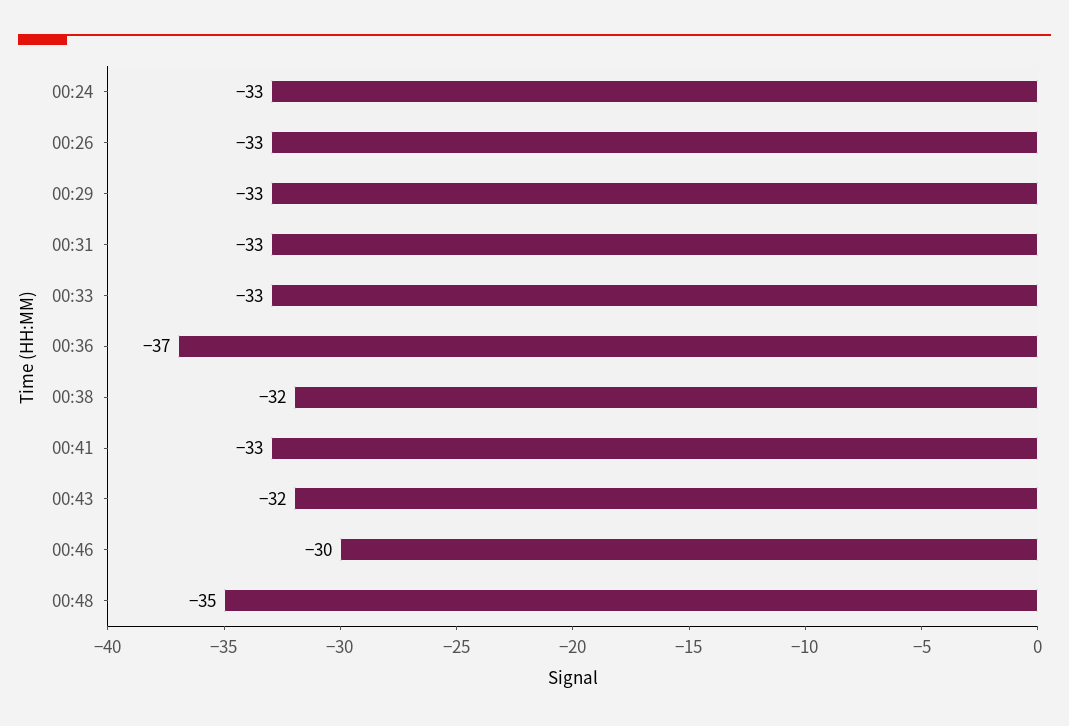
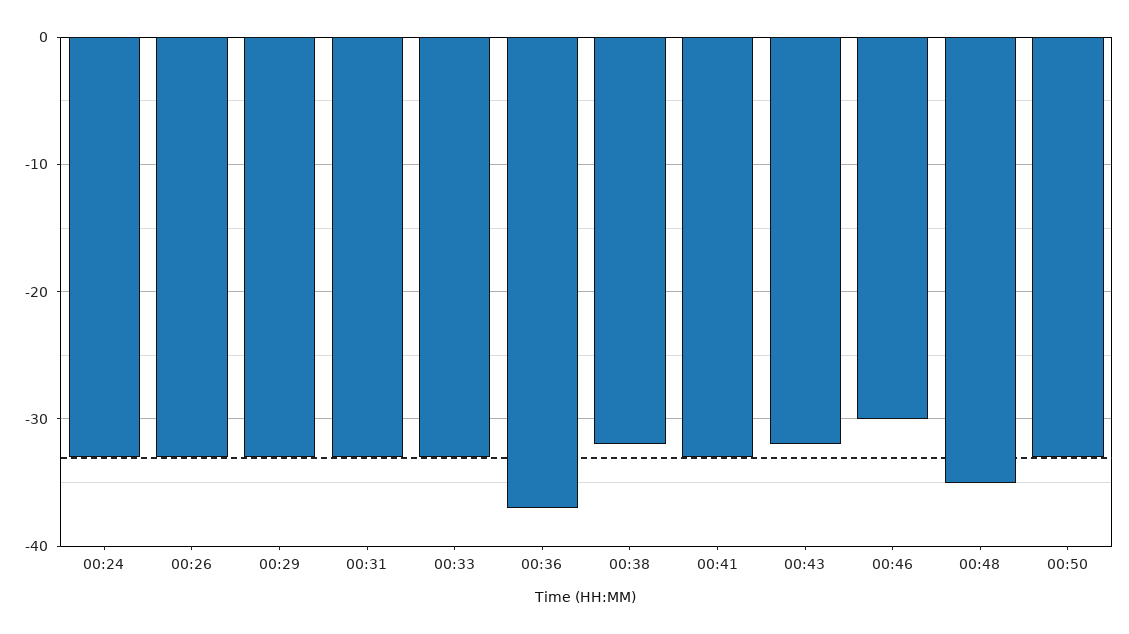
00:50: none -> -33

